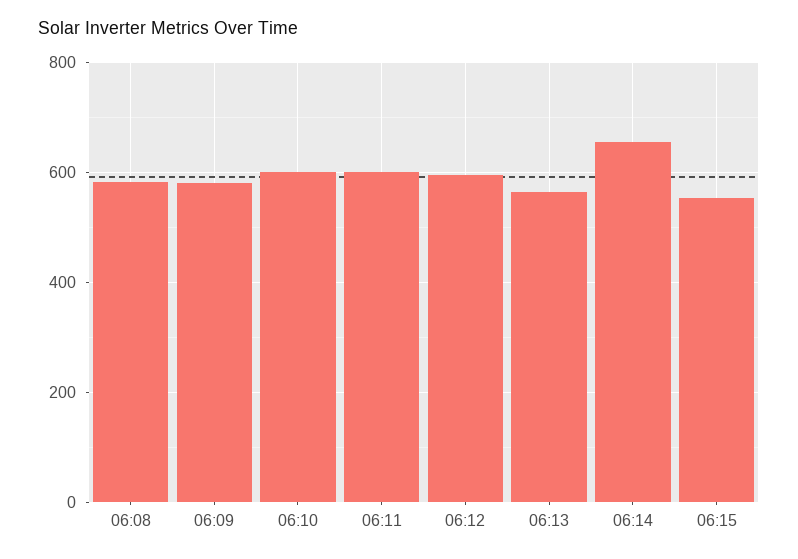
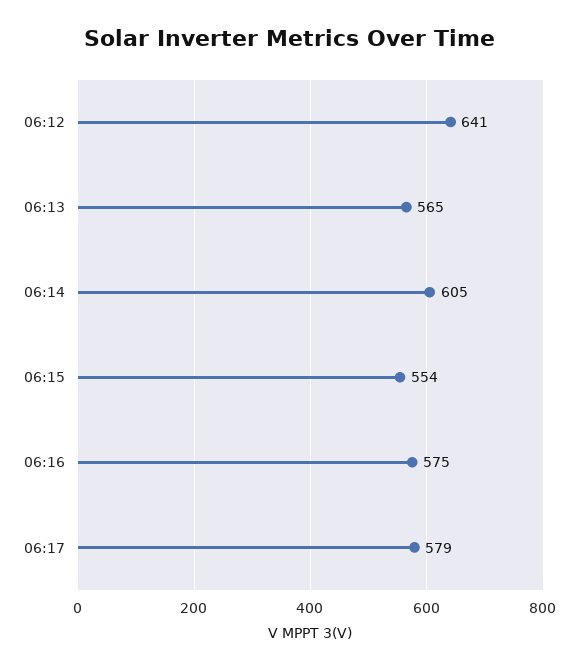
06:08: 580 -> none
06:09: 580 -> none
06:10: 600 -> none
06:11: 600 -> none
06:12: 600 -> 641
06:14: 660 -> 605
06:16: none -> 575
06:17: none -> 579

